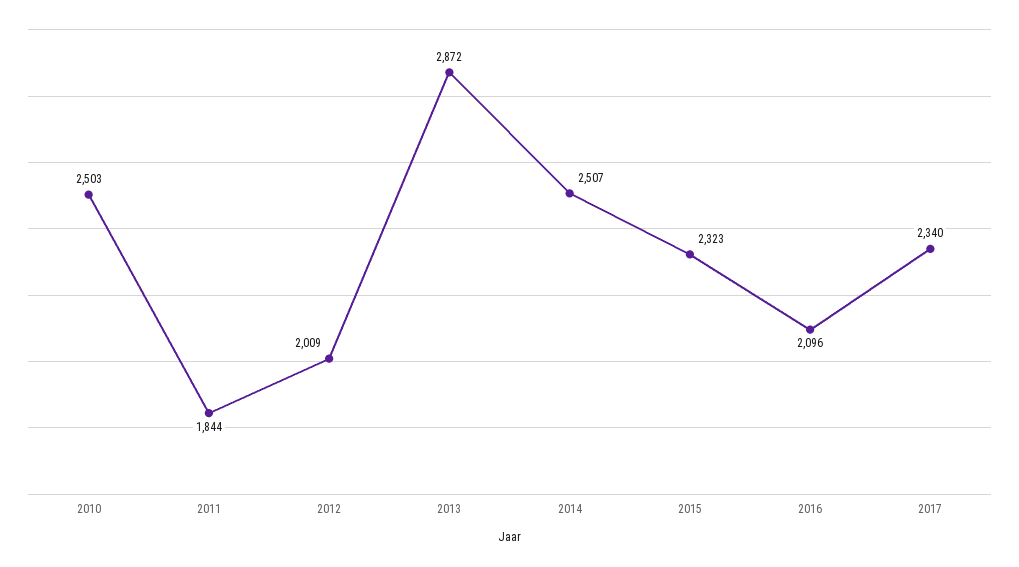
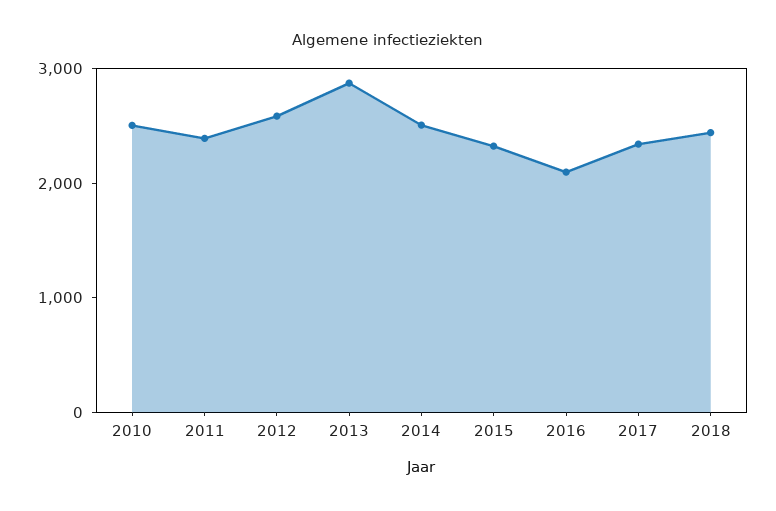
2011: 1844 -> 2400
2012: 2009 -> 2600
2018: none -> 2400

